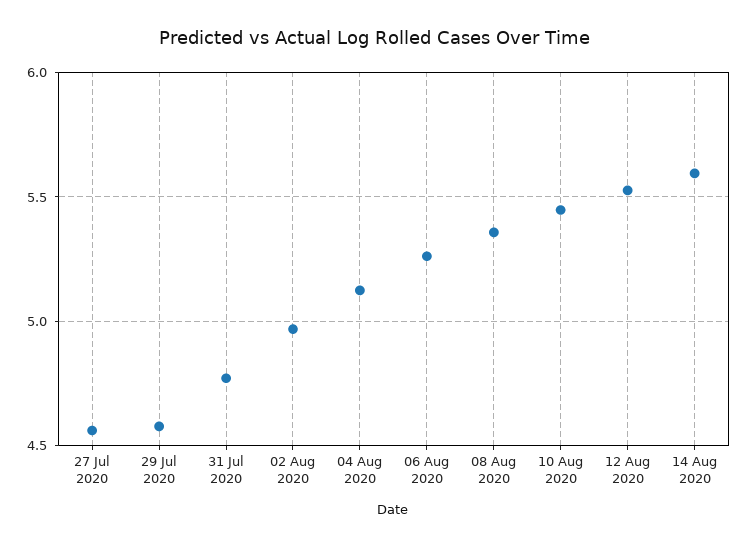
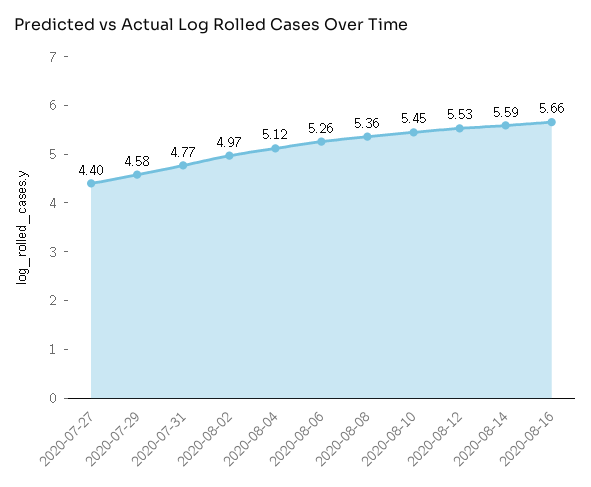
27 Jul 2020: 4.55 -> 4.4
2020-08-16: none -> 5.66

